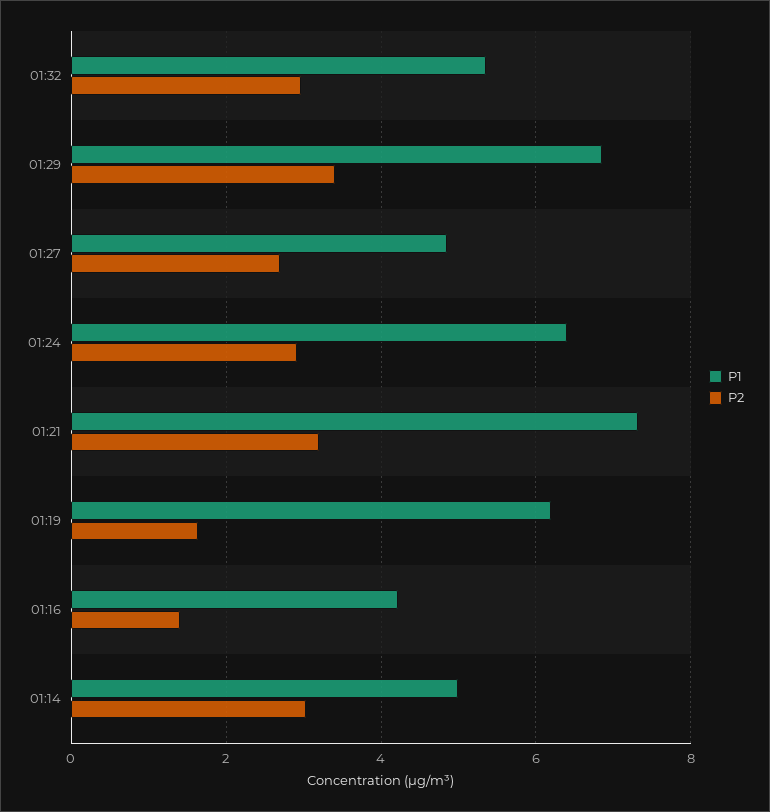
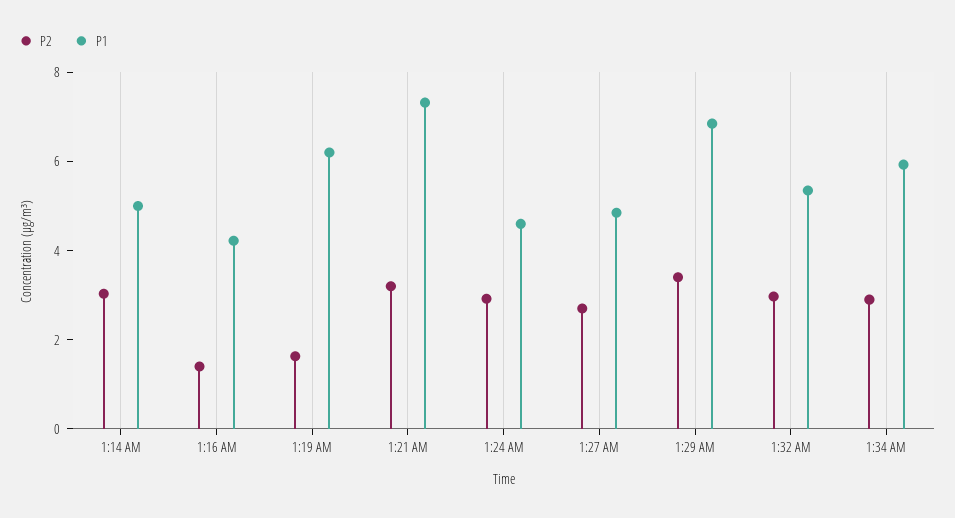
P1, 01:24: 6.4 -> 4.5
P2, 1:34 AM: none -> 3
P1, 1:34 AM: none -> 6

